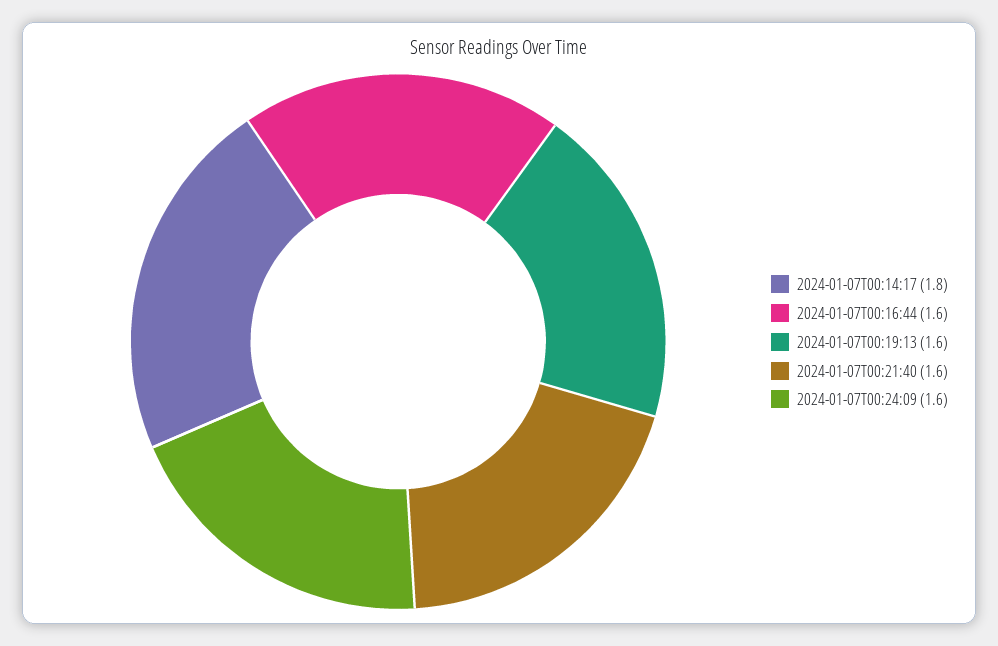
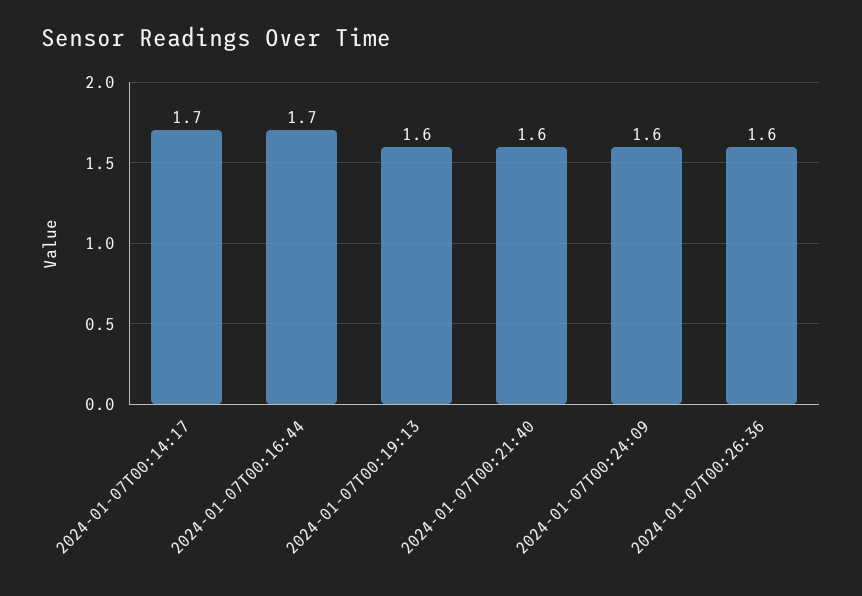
2024-01-07T00:14:17: 1.8 -> 1.7
2024-01-07T00:16:44: 1.6 -> 1.7
2024-01-07T00:26:36: none -> 1.6

